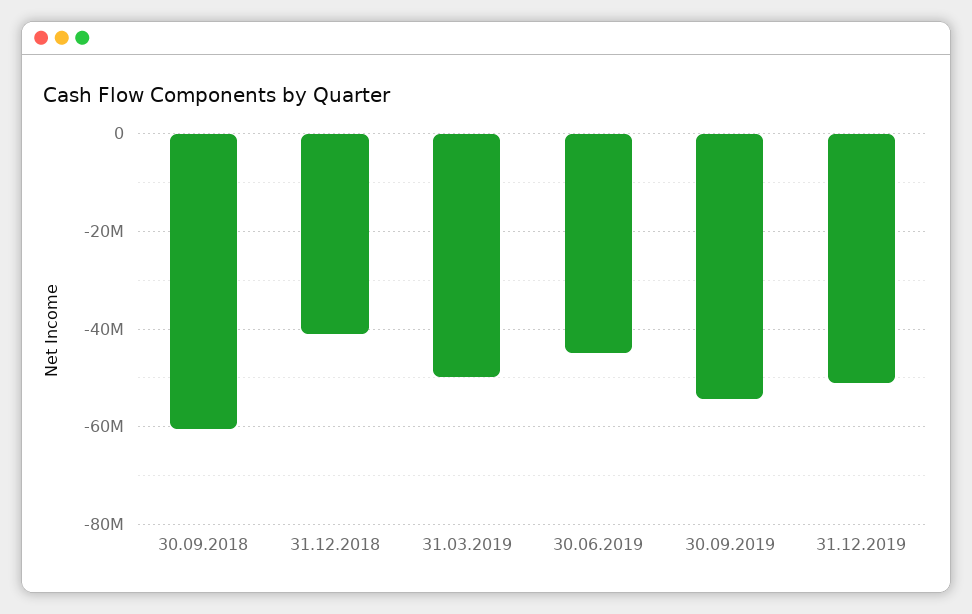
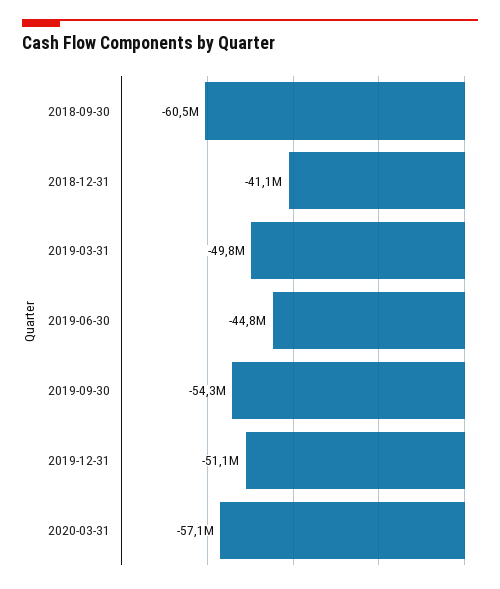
2020-03-31: none -> -57100000

